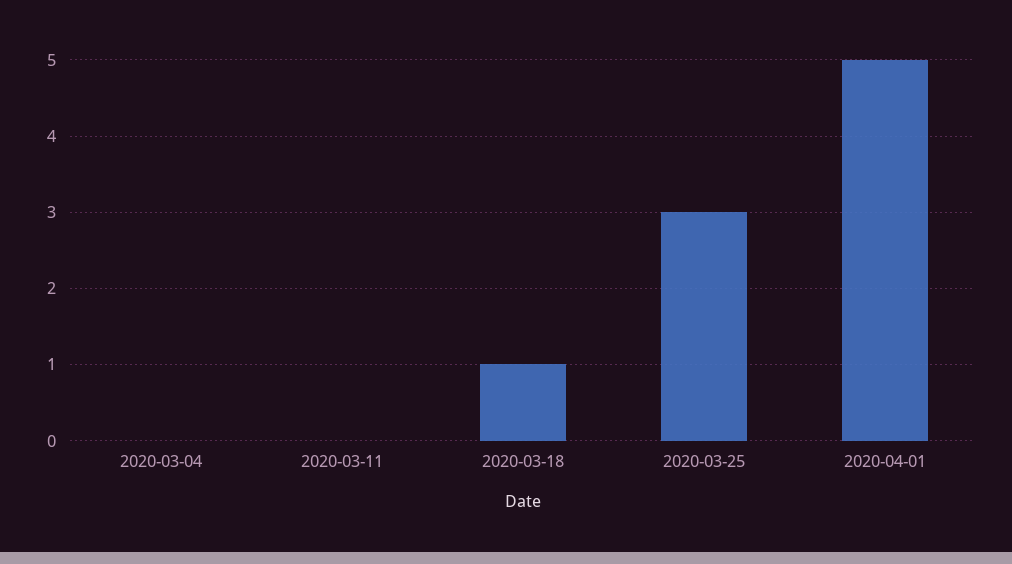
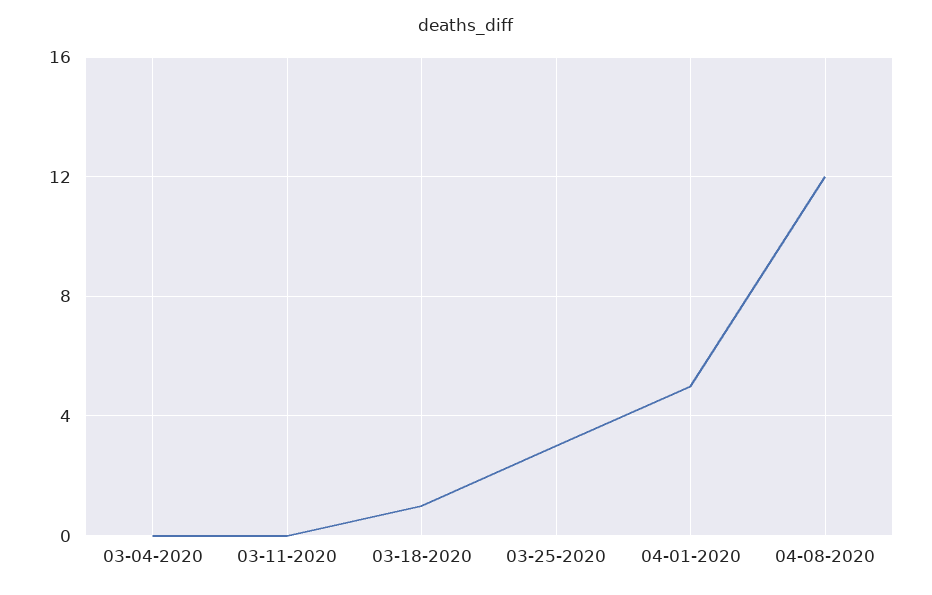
04-08-2020: none -> 12

